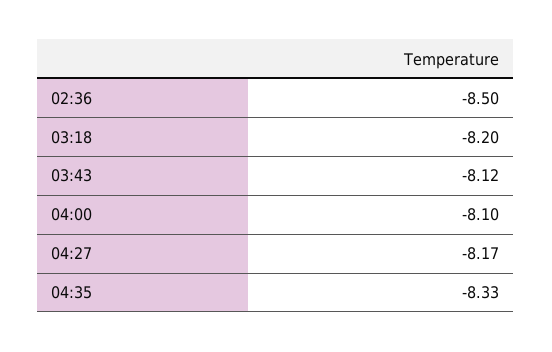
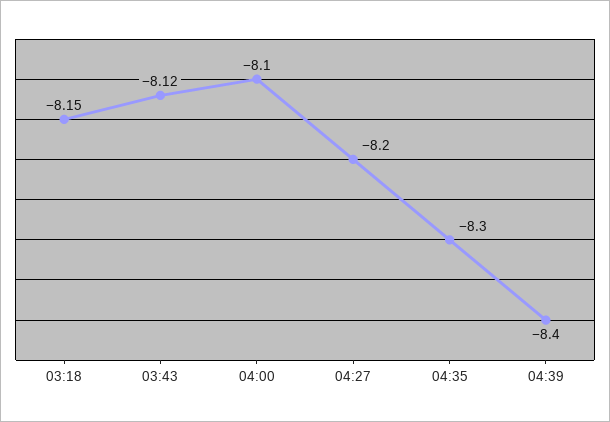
02:36: -8.5 -> none
03:18: -8.2 -> -8.15
04:27: -8.17 -> -8.2
04:35: -8.33 -> -8.3
04:39: none -> -8.4

